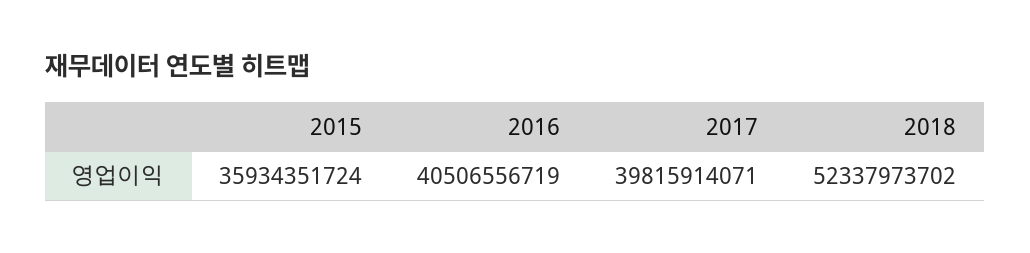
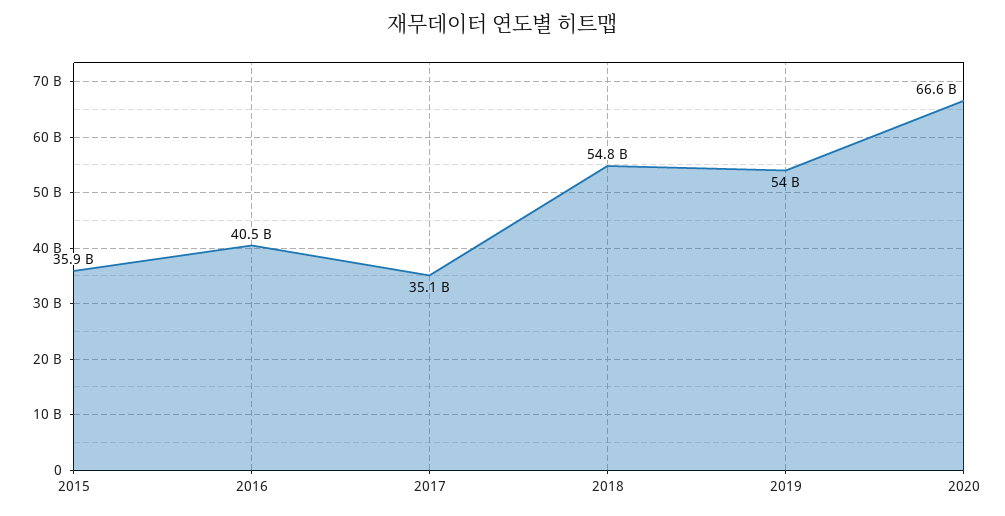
2017: 39815914071 -> 35100000000
2018: 52337973702 -> 54800000000
2019: none -> 54000000000
2020: none -> 66600000000

